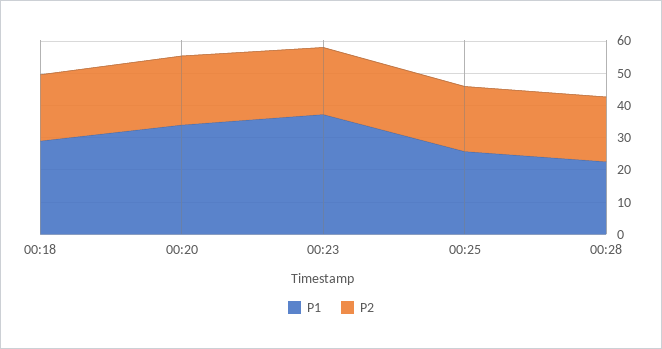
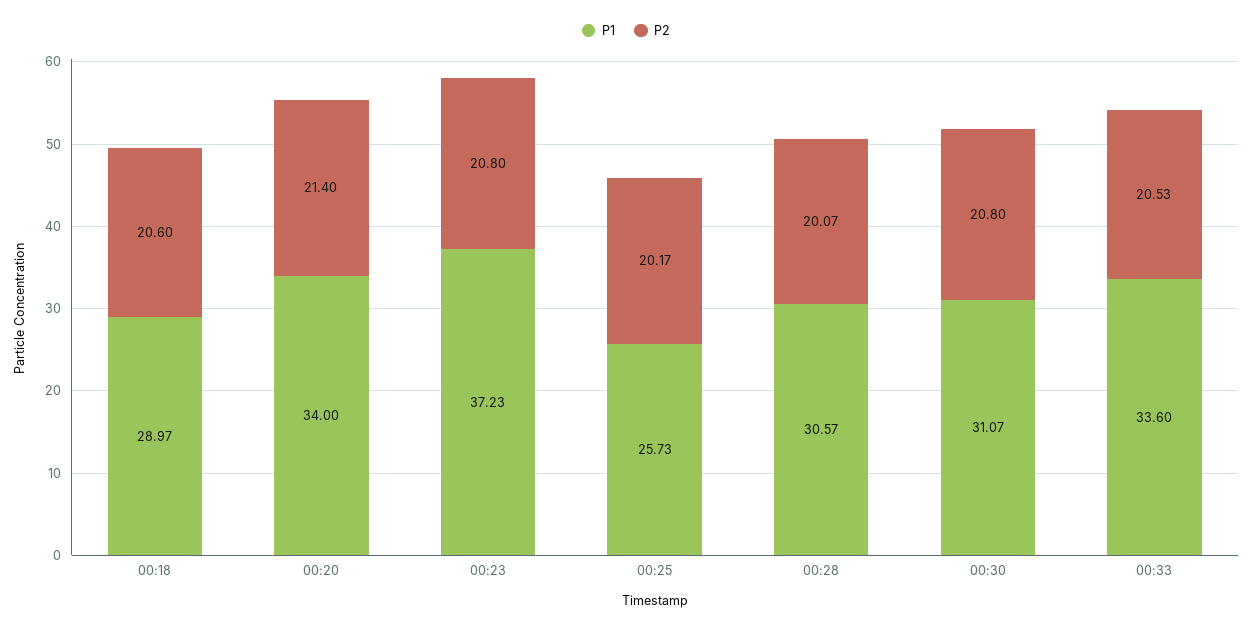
P1, 00:28: 22.5 -> 30.57
P1, 00:30: none -> 31.07
P2, 00:30: none -> 20.8
P1, 00:33: none -> 33.6
P2, 00:33: none -> 20.53

